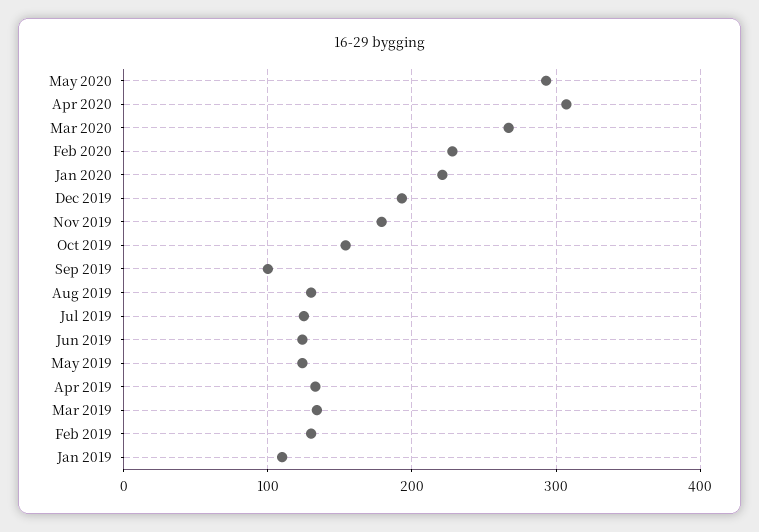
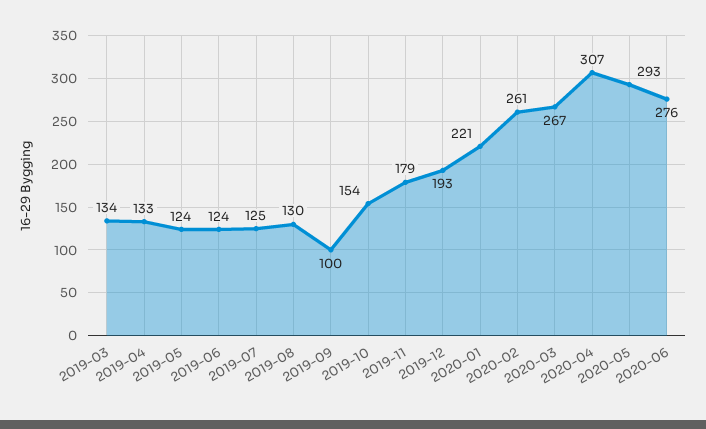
Feb 2020: 230 -> 261
Feb 2019: 130 -> none
Jan 2019: 110 -> none
2020-06: none -> 276

